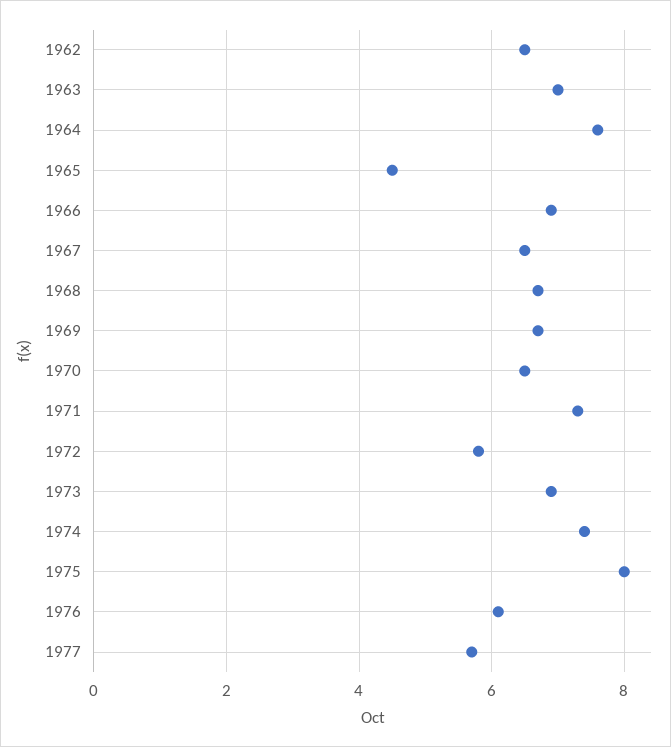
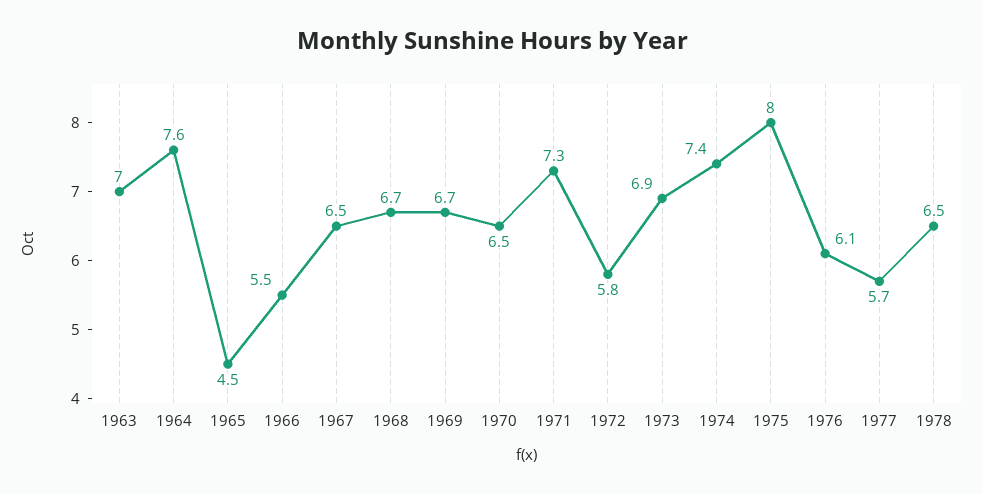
1962: 6.5 -> none
1966: 7 -> 5.5
1978: none -> 6.5

